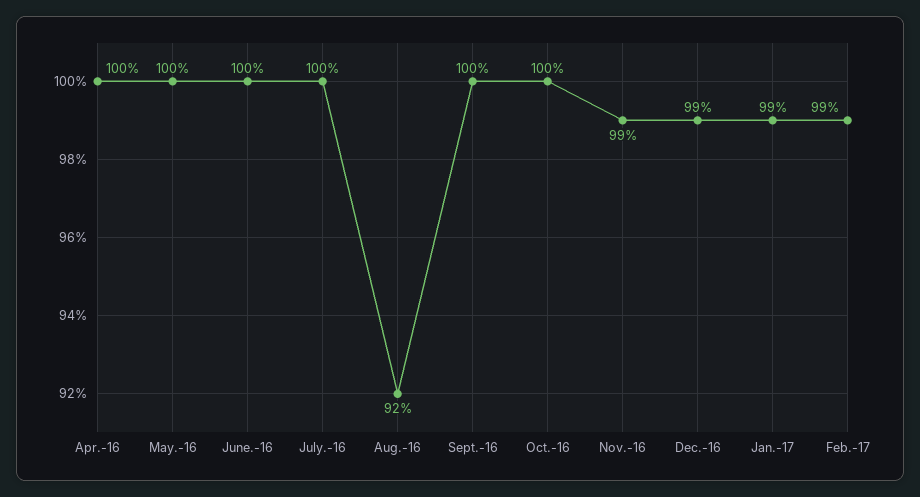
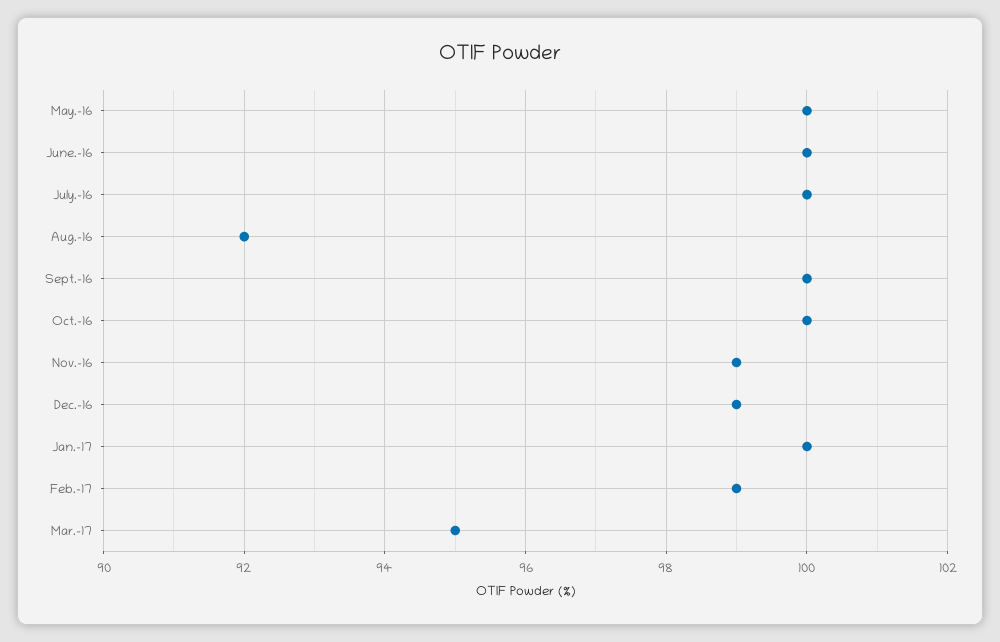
Apr.-16: 100 -> none
Jan.-17: 99 -> 100
Mar.-17: none -> 95

